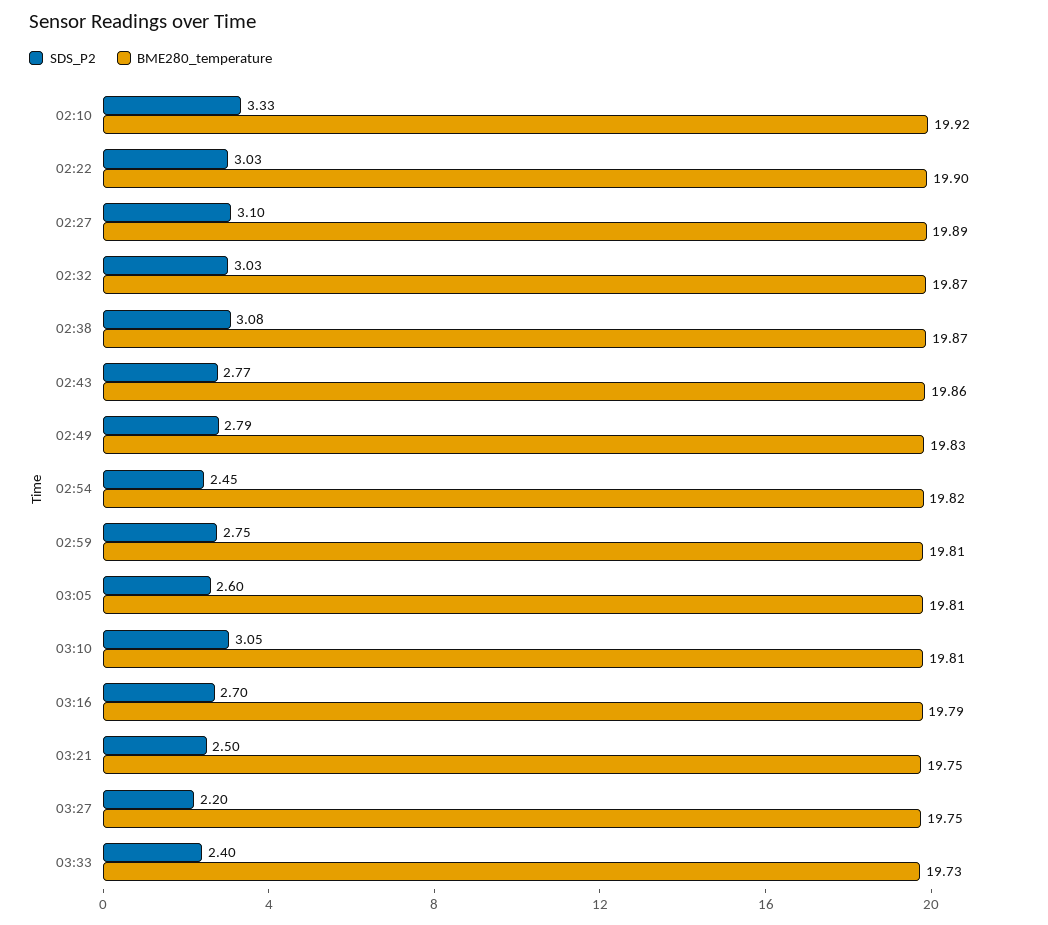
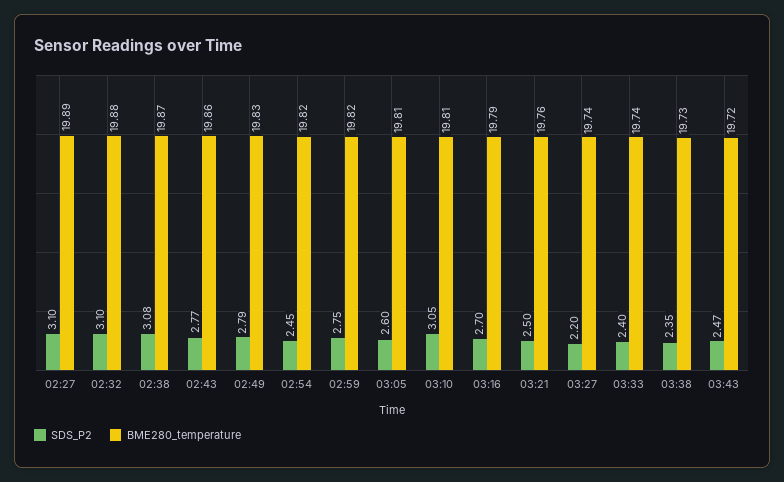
SDS_P2, 02:10: 3.33 -> none
BME280_temperature, 02:10: 19.92 -> none
SDS_P2, 02:22: 3.03 -> none
BME280_temperature, 02:22: 19.9 -> none
SDS_P2, 02:32: 3.03 -> 3.1
BME280_temperature, 02:32: 19.87 -> 19.88
BME280_temperature, 02:59: 19.81 -> 19.82
BME280_temperature, 03:21: 19.75 -> 19.76
BME280_temperature, 03:27: 19.75 -> 19.74
BME280_temperature, 03:33: 19.73 -> 19.74
SDS_P2, 03:38: none -> 2.35
BME280_temperature, 03:38: none -> 19.73
SDS_P2, 03:43: none -> 2.47
BME280_temperature, 03:43: none -> 19.72

